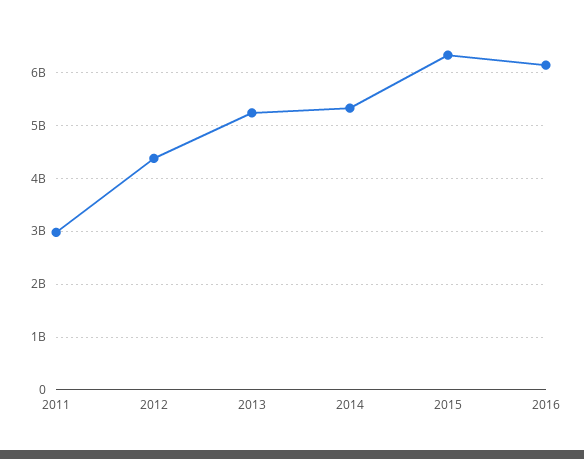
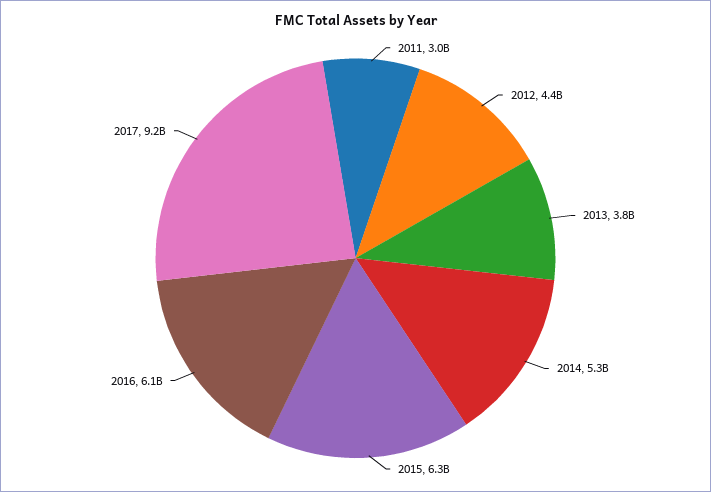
2013: 5200000000 -> 3800000000
2017: none -> 9200000000

